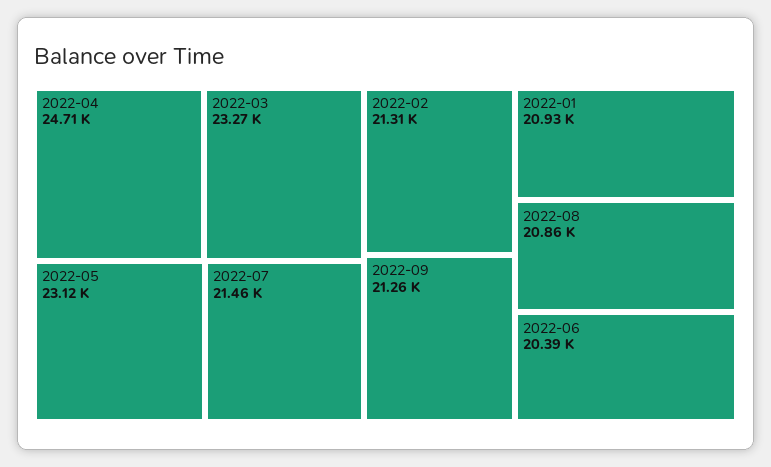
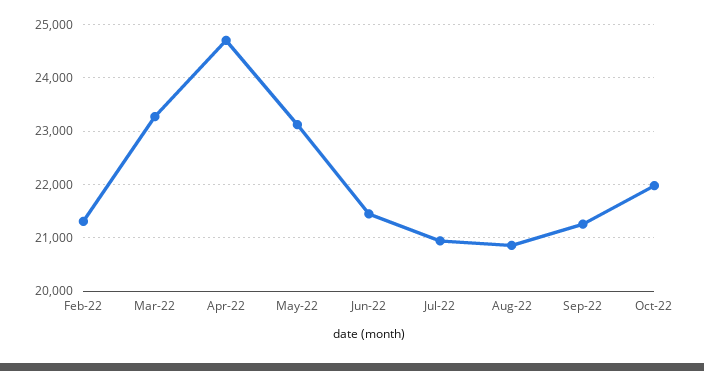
2022-07: 21460 -> 21000
2022-01: 20930 -> none
2022-06: 20390 -> 21400
Oct-22: none -> 22000

